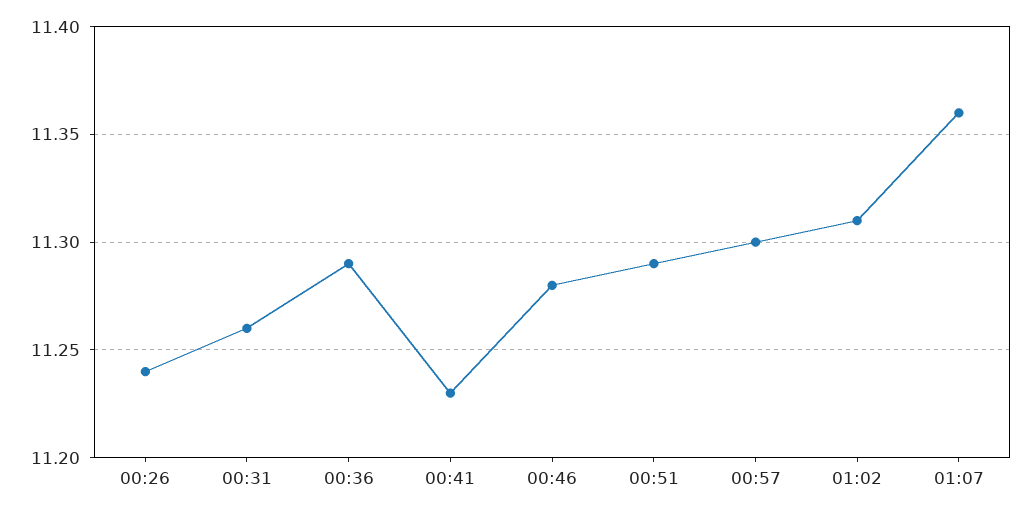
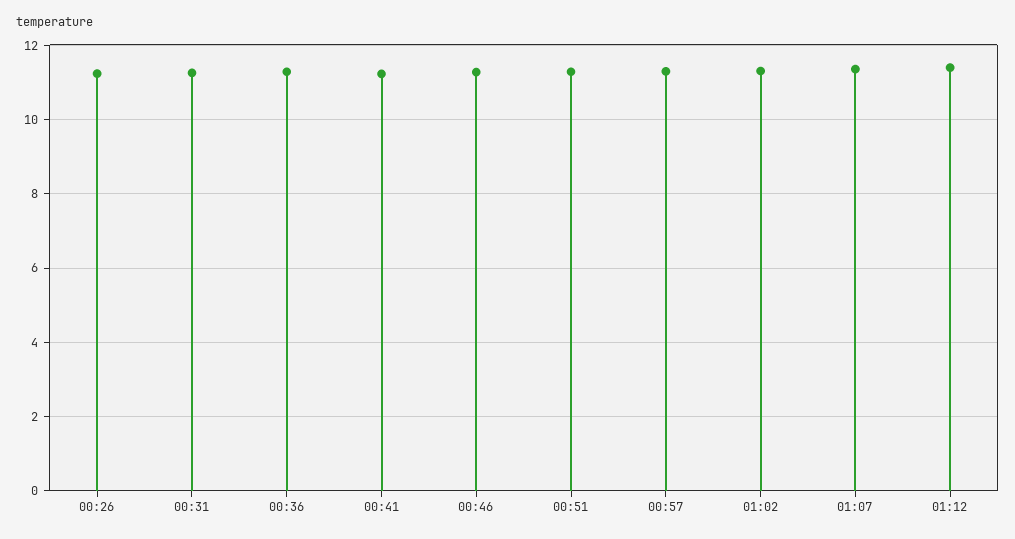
01:12: none -> 11.4

